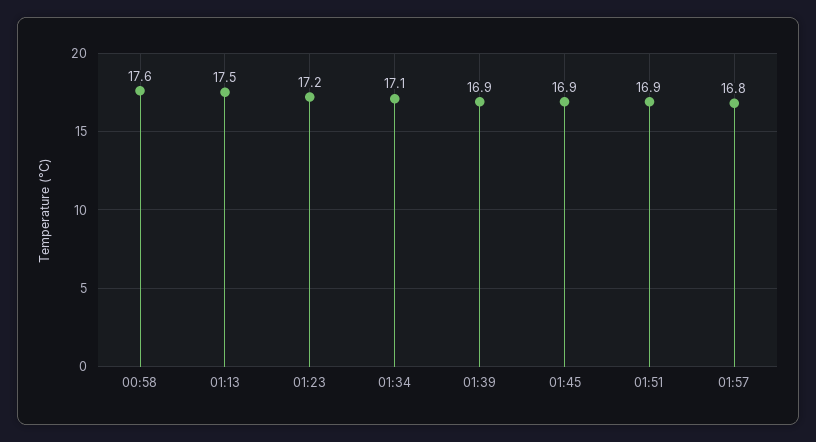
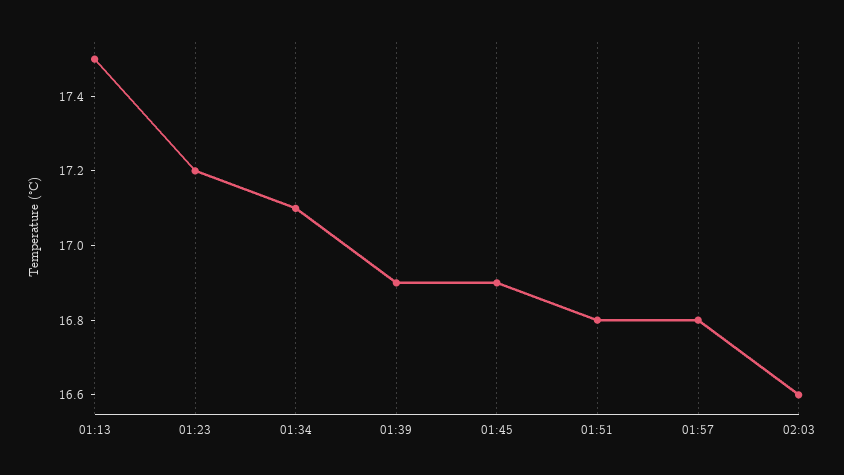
00:58: 17.6 -> none
01:51: 16.9 -> 16.8
02:03: none -> 16.6

